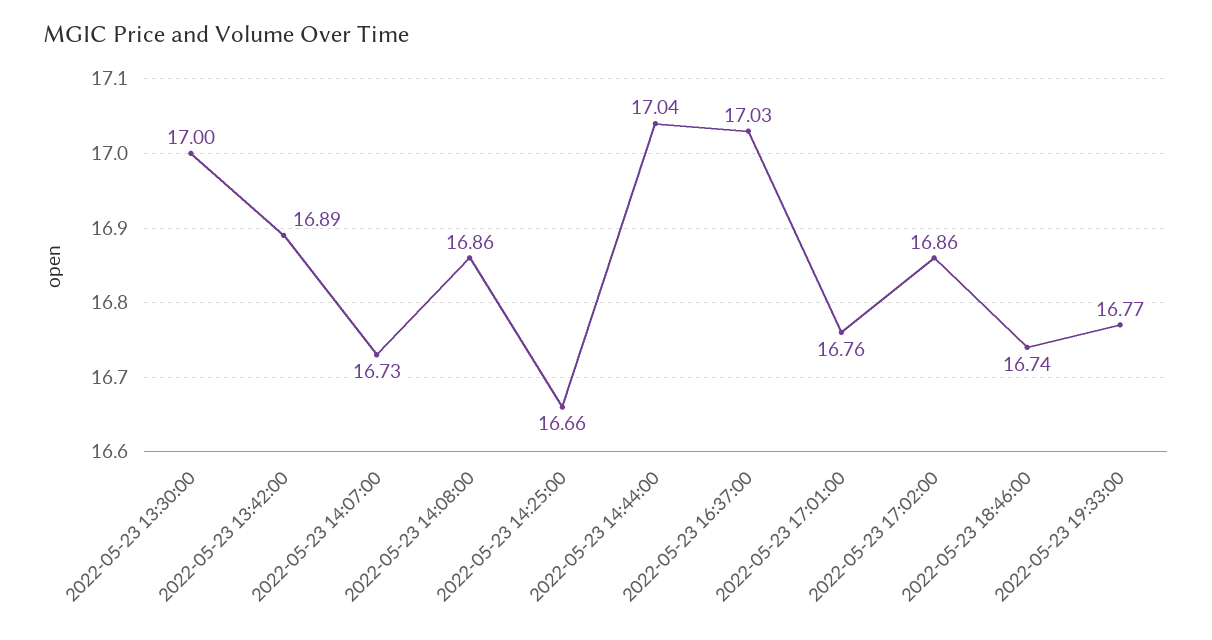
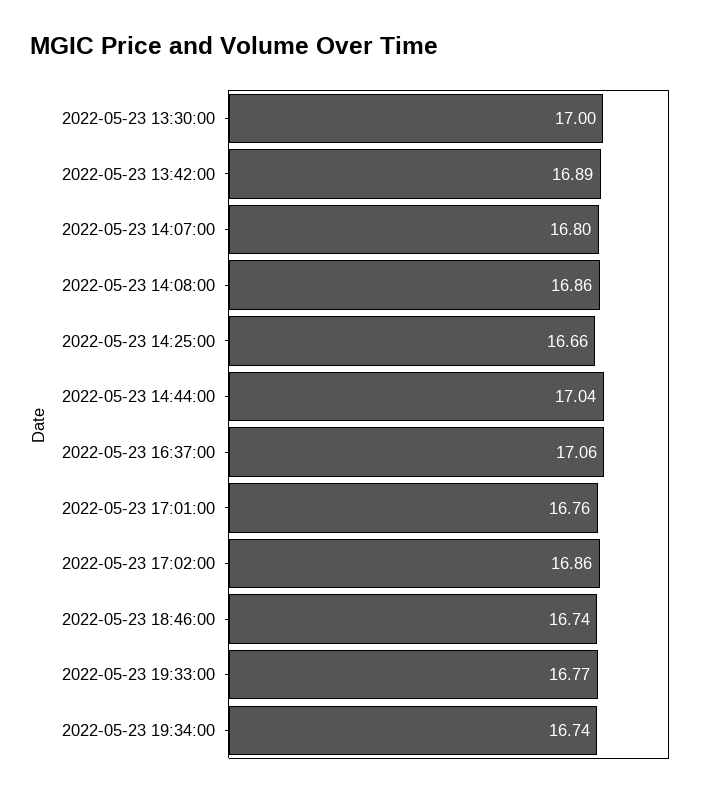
2022-05-23 14:07:00: 16.73 -> 16.8
2022-05-23 16:37:00: 17.03 -> 17.06
2022-05-23 19:34:00: none -> 16.74

